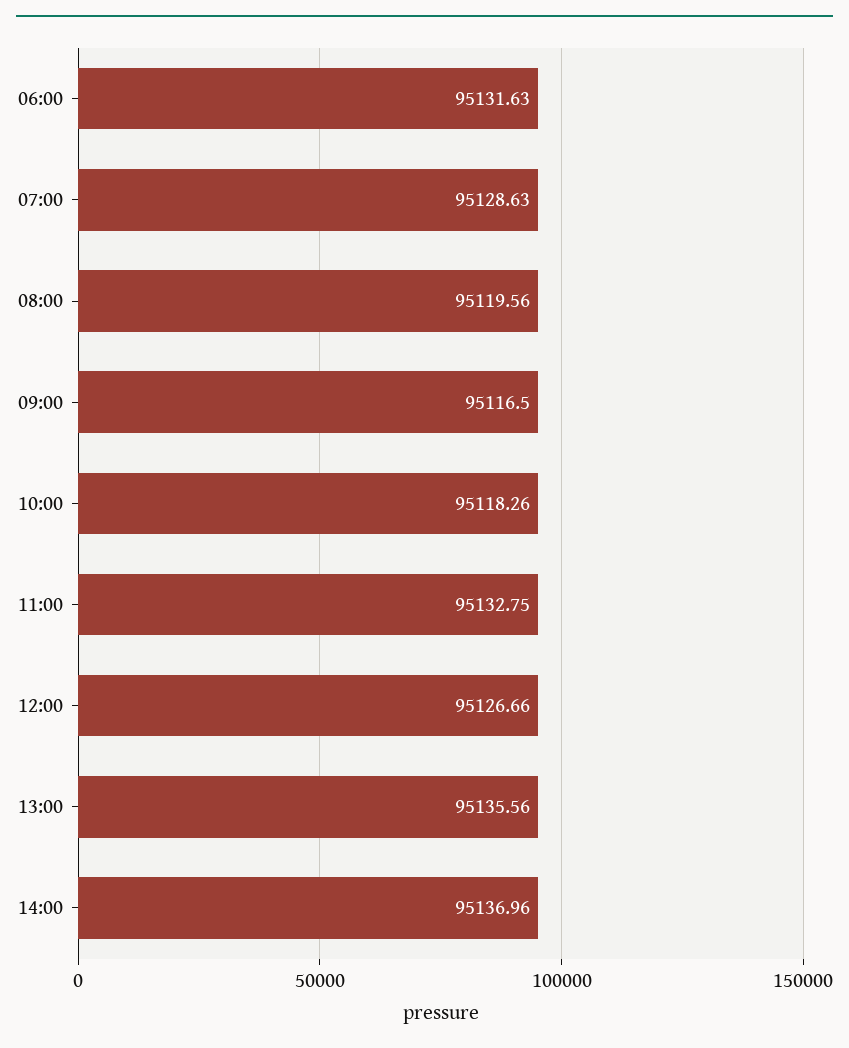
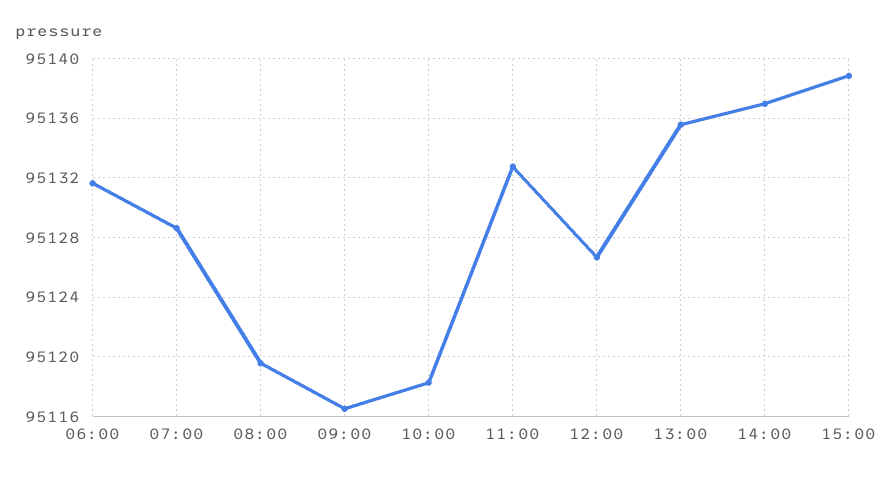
15:00: none -> 95139

